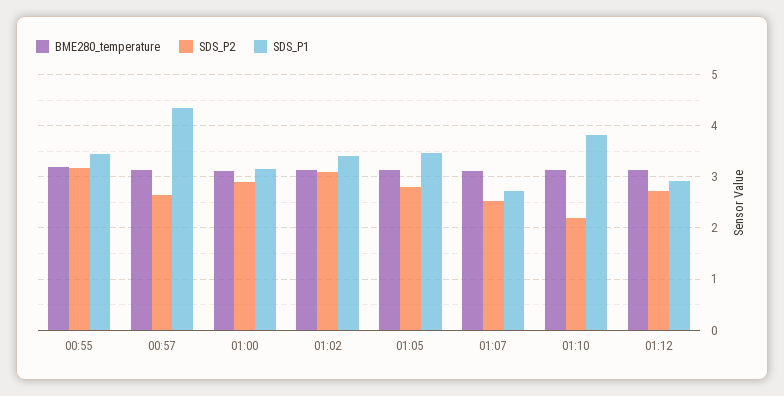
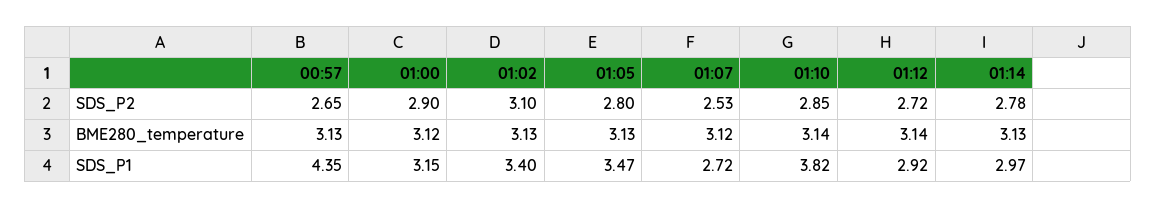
BME280_temperature, 00:55: 3.2 -> none
SDS_P2, 00:55: 3.2 -> none
SDS_P1, 00:55: 3.4 -> none
SDS_P2, 01:10: 2.2 -> 2.85
SDS_P2, 01:14: none -> 2.78
BME280_temperature, 01:14: none -> 3.13
SDS_P1, 01:14: none -> 2.97

